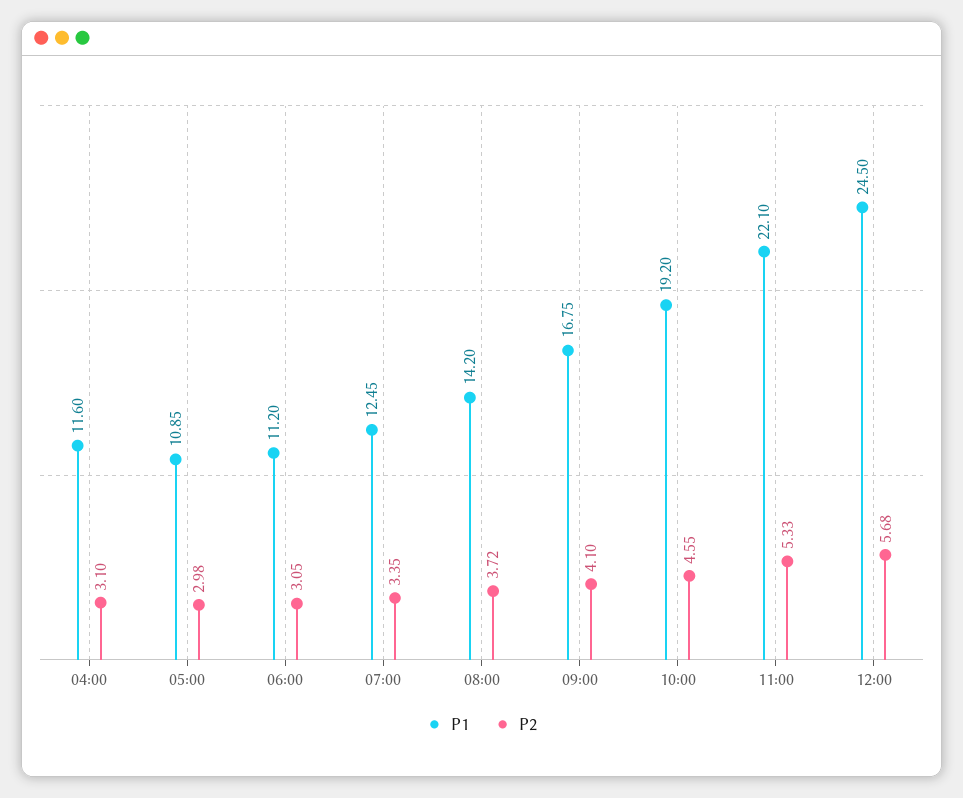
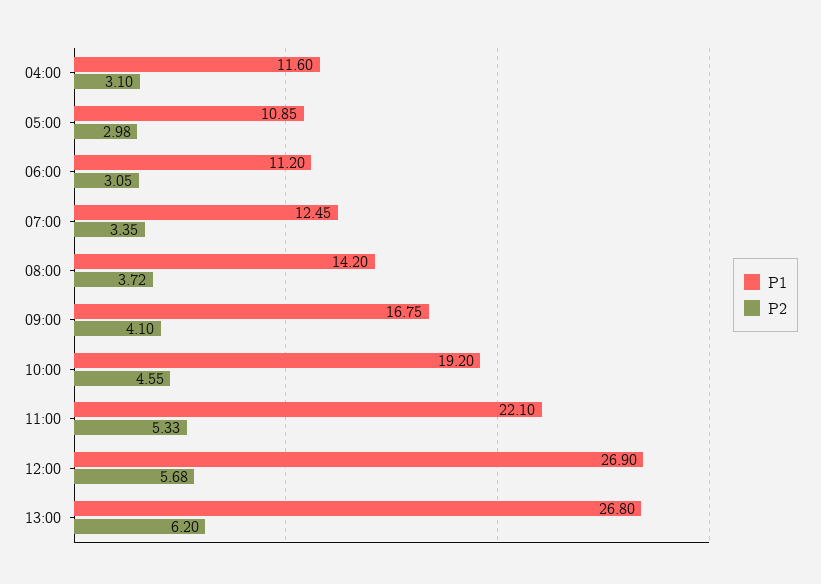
P1, 12:00: 24.5 -> 26.9
P1, 13:00: none -> 26.8
P2, 13:00: none -> 6.2

